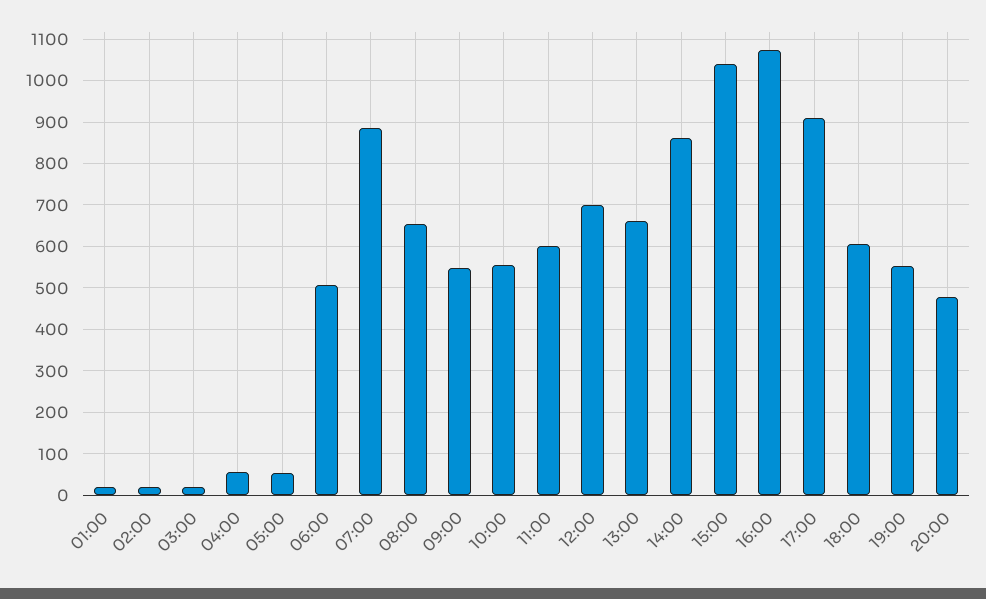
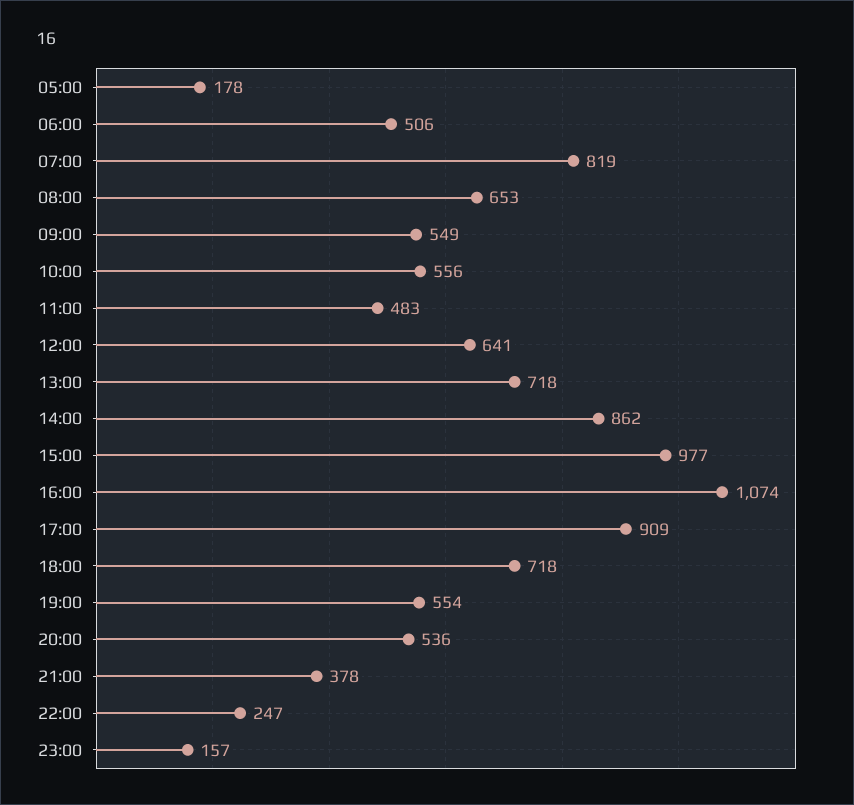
01:00: 20 -> none
02:00: 20 -> none
03:00: 20 -> none
04:00: 60 -> none
05:00: 60 -> 178
07:00: 880 -> 819
11:00: 600 -> 483
12:00: 700 -> 641
13:00: 660 -> 718
15:00: 1040 -> 977
18:00: 600 -> 718
20:00: 480 -> 536
21:00: none -> 378
22:00: none -> 247
23:00: none -> 157

